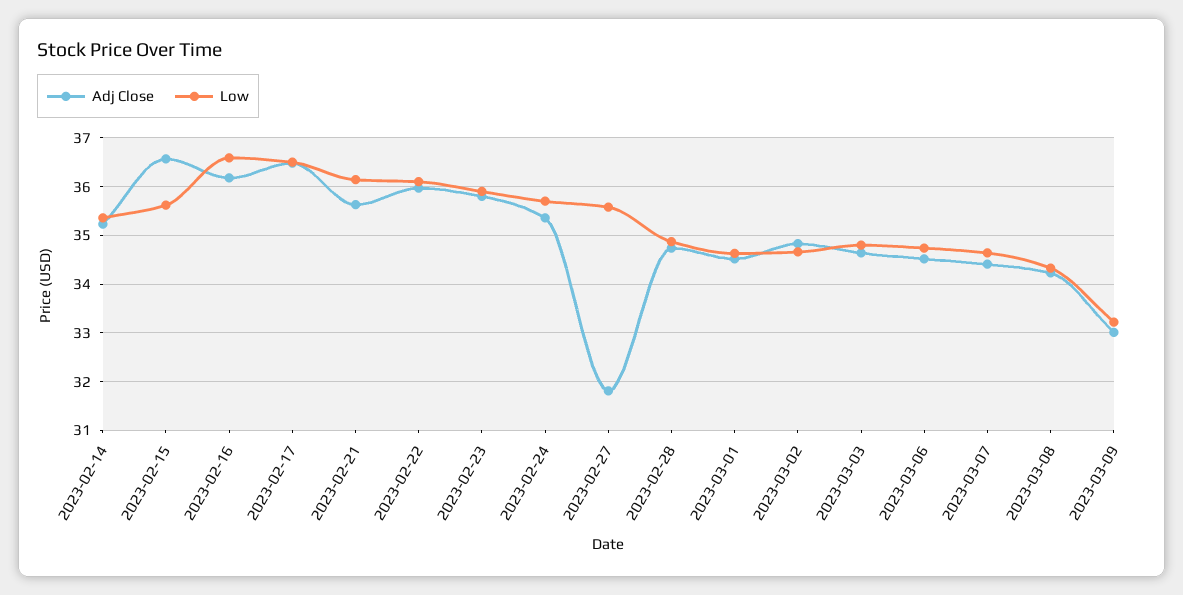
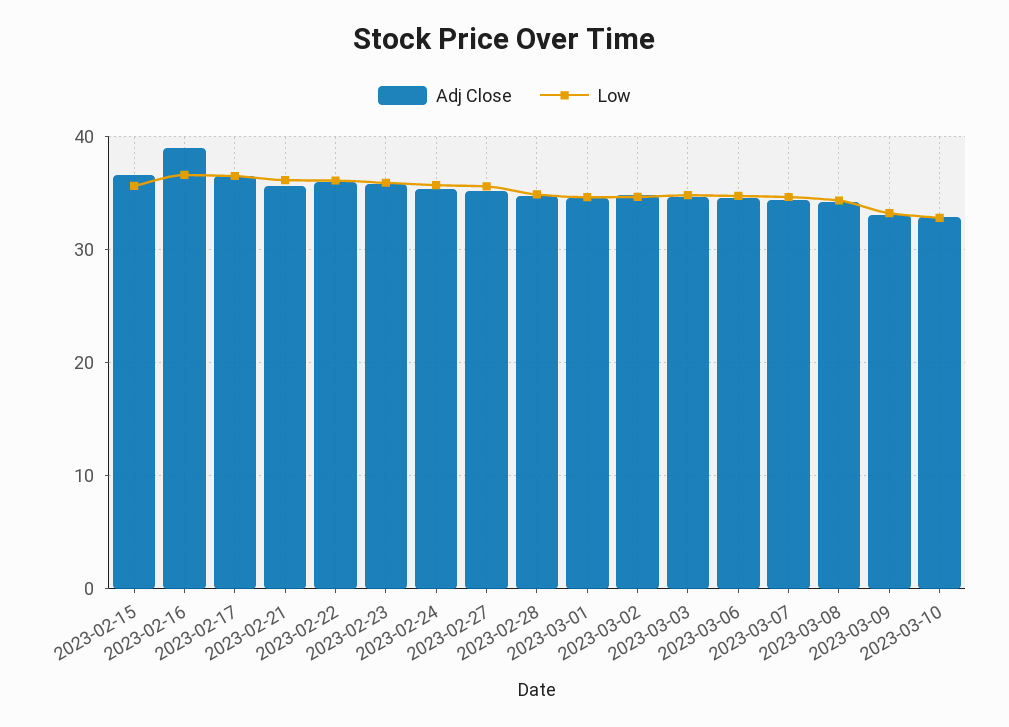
Adj Close, 2023-02-14: 35.2 -> none
Low, 2023-02-14: 35.4 -> none
Adj Close, 2023-02-16: 36.2 -> 39
Adj Close, 2023-02-27: 31.8 -> 35
Adj Close, 2023-03-10: none -> 33
Low, 2023-03-10: none -> 33

